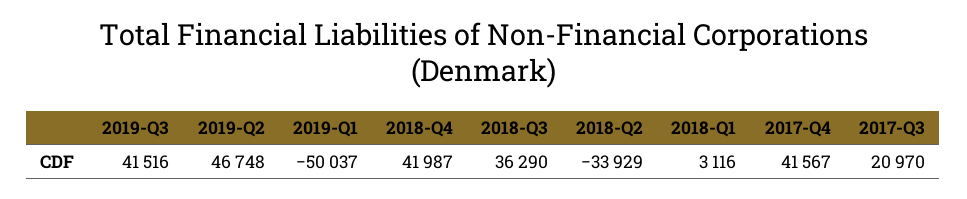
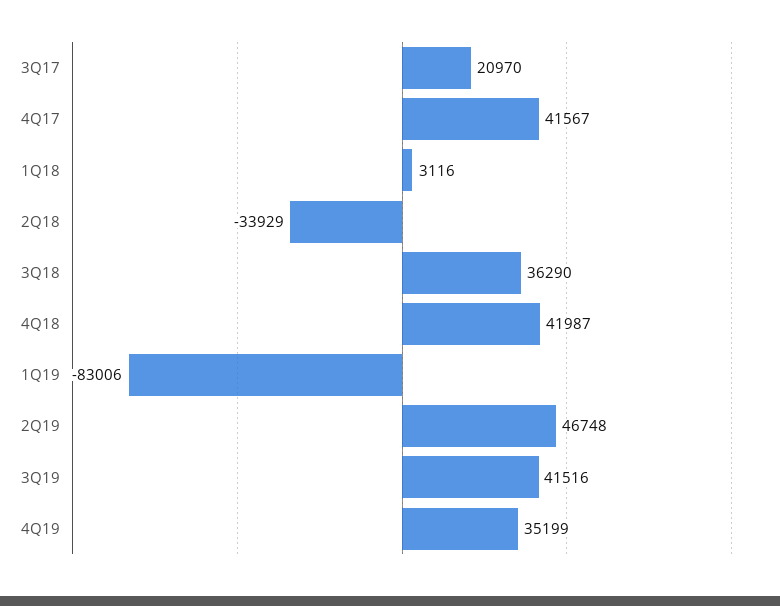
2019-Q1: -50037 -> -83006
4Q19: none -> 35199

